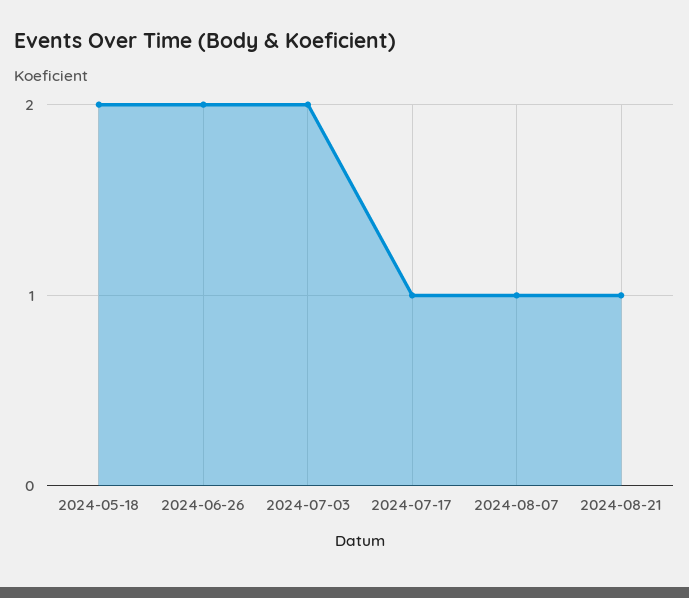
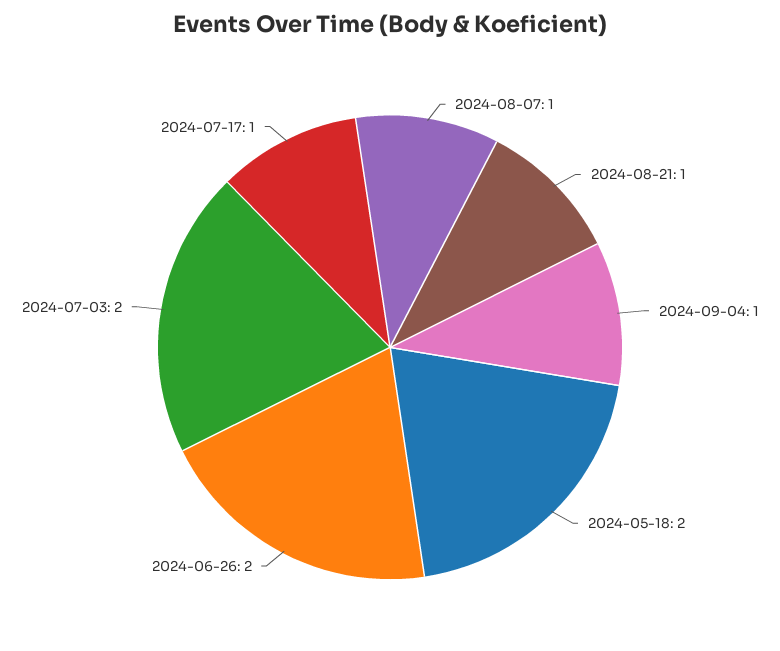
2024-09-04: none -> 1

